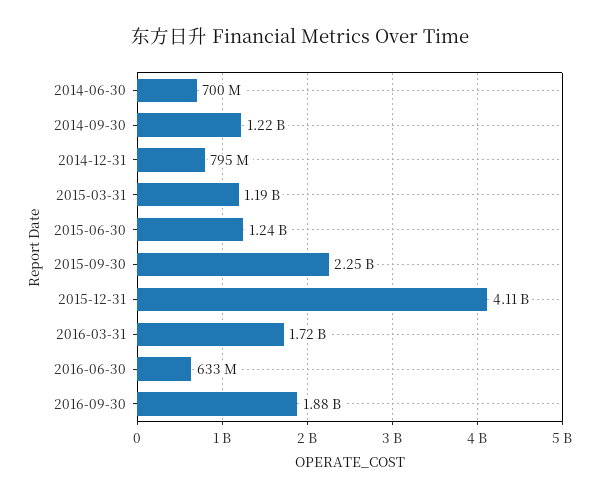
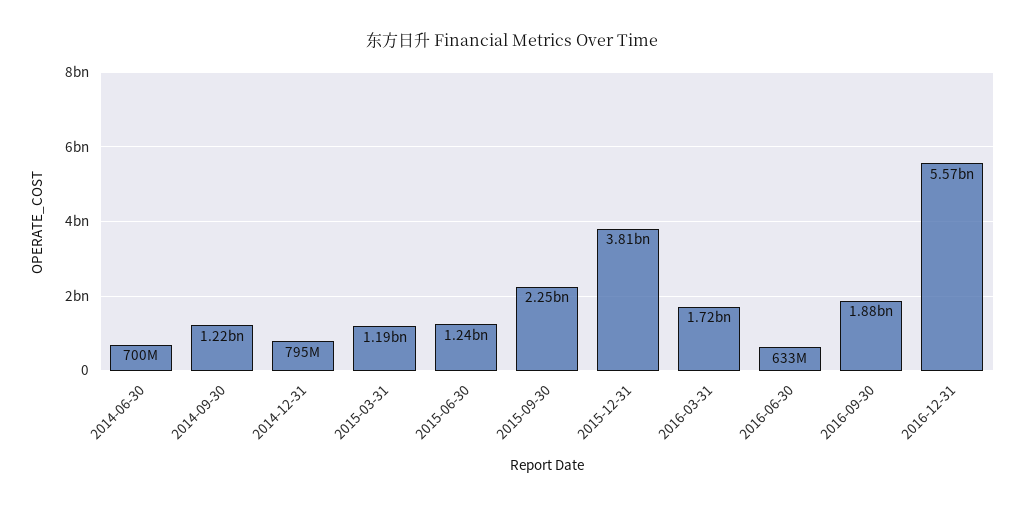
2015-12-31: 4110000000 -> 3810000000
2016-12-31: none -> 5570000000

